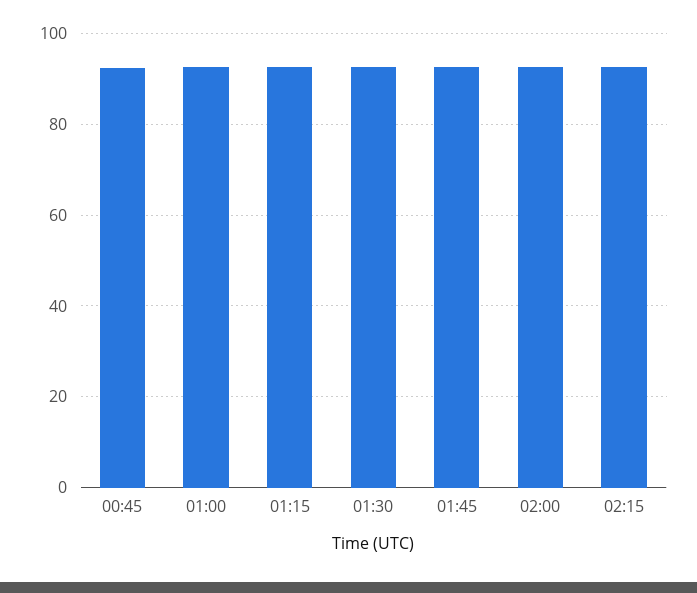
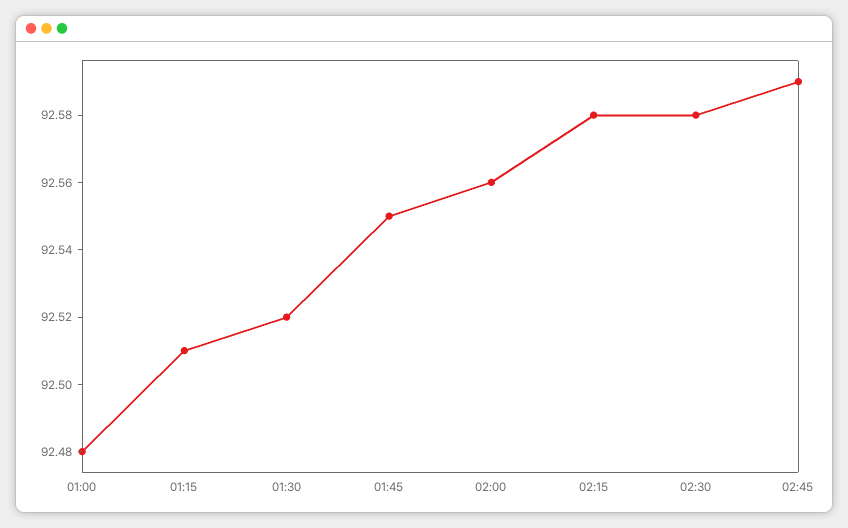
00:45: 92 -> none
02:30: none -> 92.58
02:45: none -> 92.59

